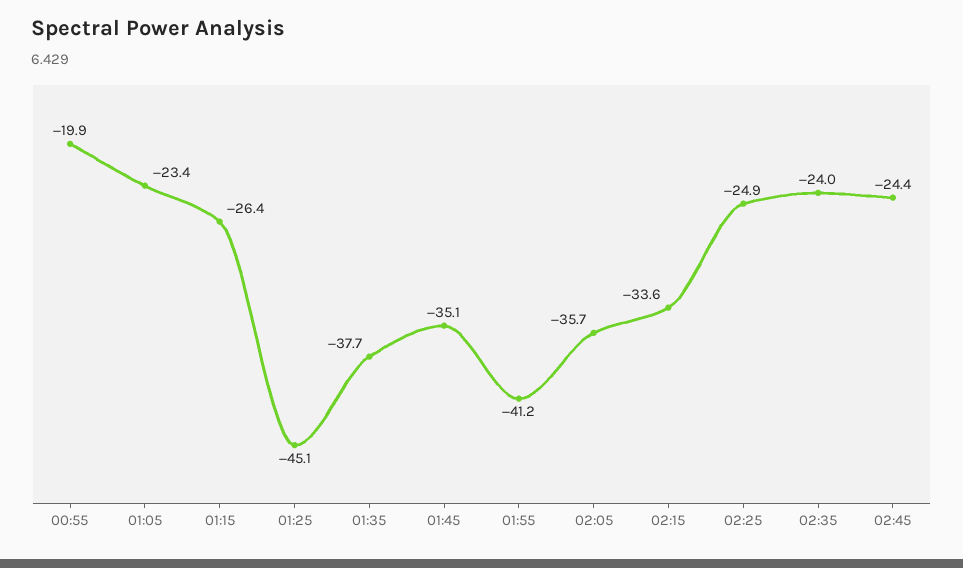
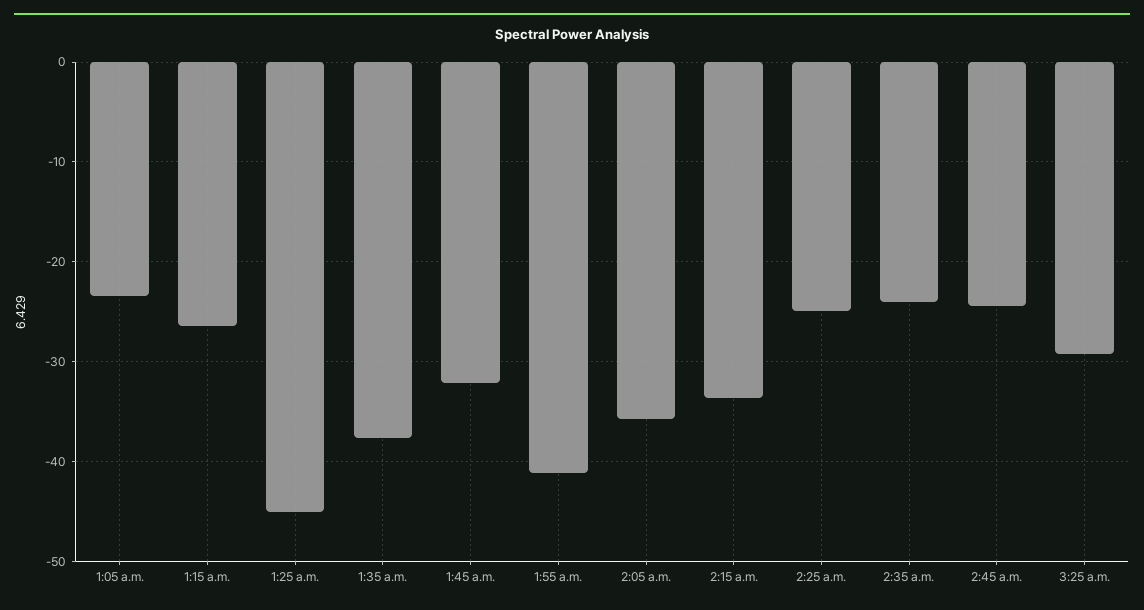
00:55: -19.9 -> none
01:45: -35.1 -> -32
3:25 a.m.: none -> -29

